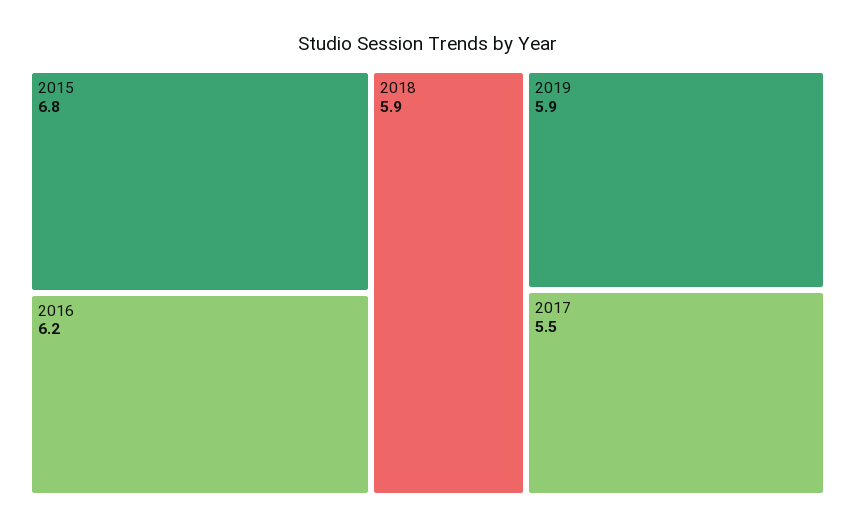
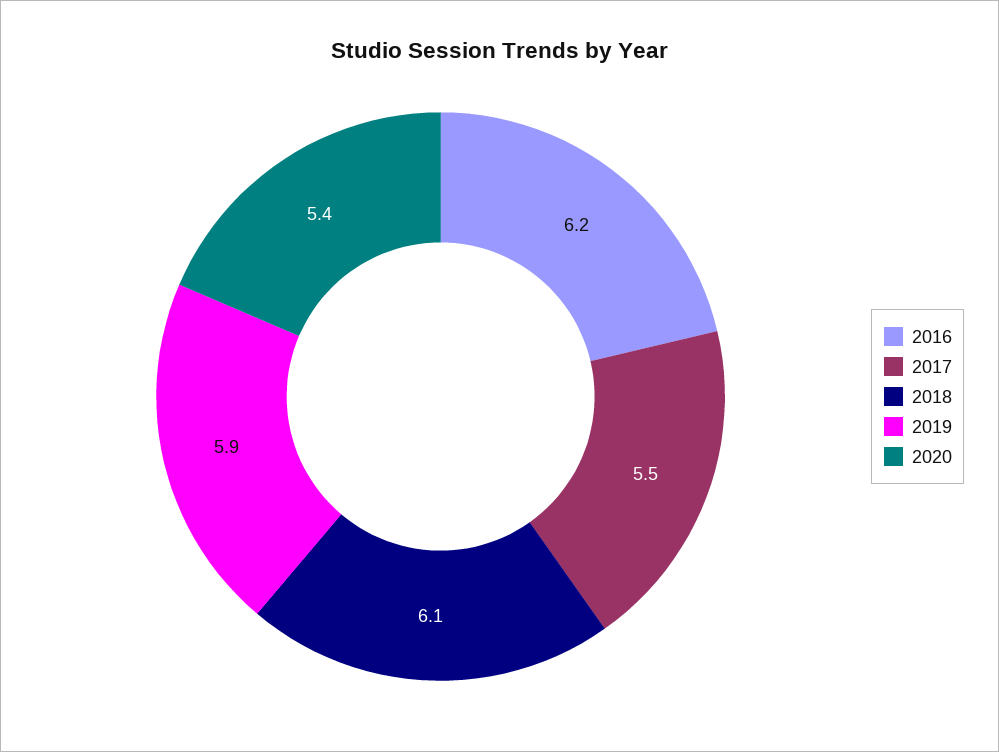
2015: 6.8 -> none
2018: 5.9 -> 6.1
2020: none -> 5.4

